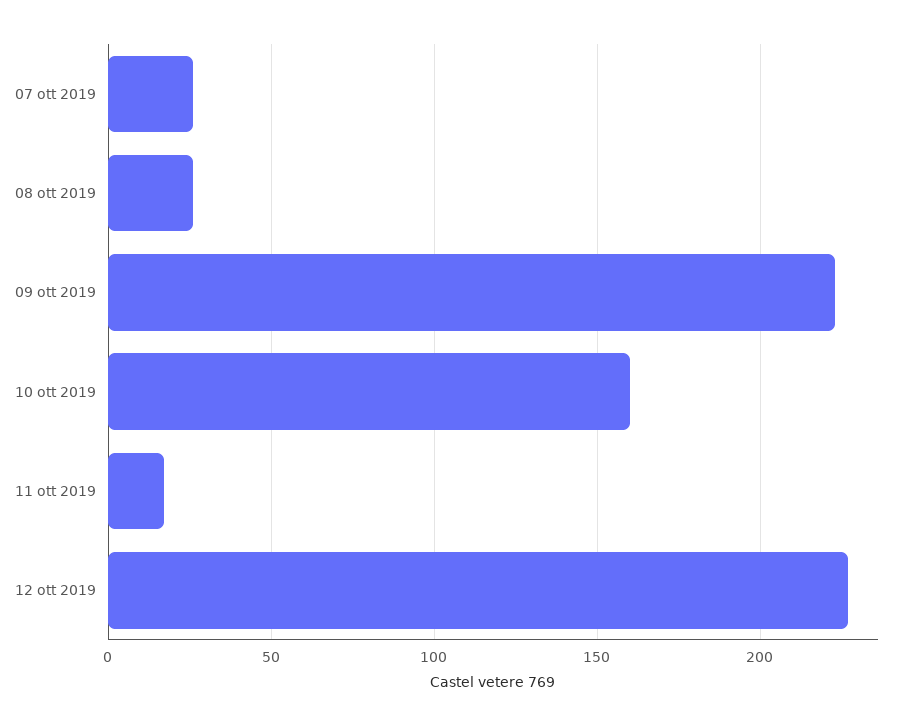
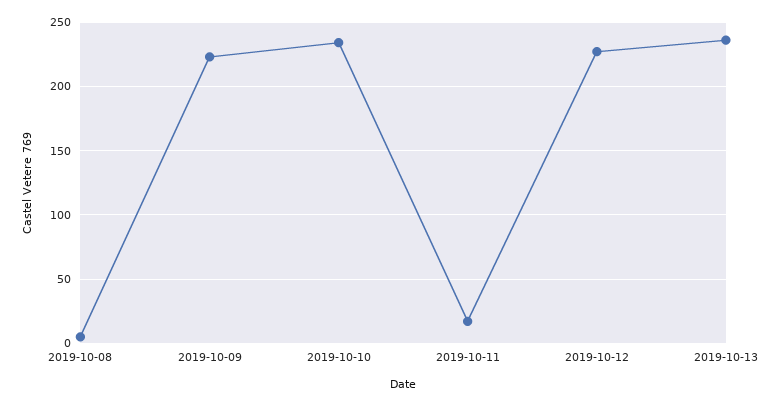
07 ott 2019: 25 -> none
08 ott 2019: 25 -> 5
10 ott 2019: 160 -> 235
2019-10-13: none -> 235

